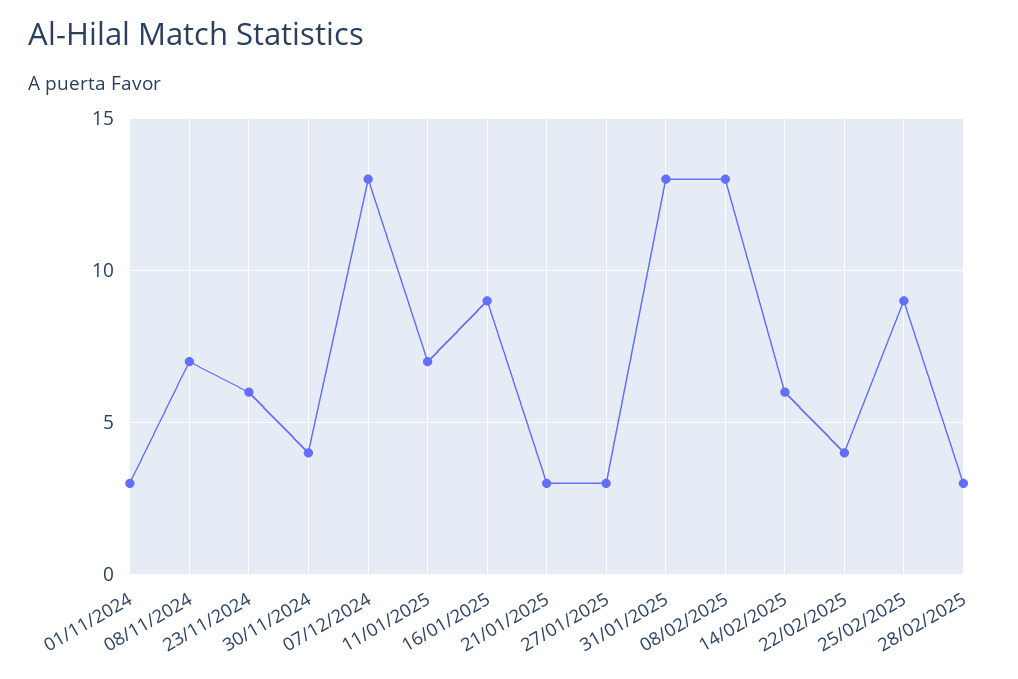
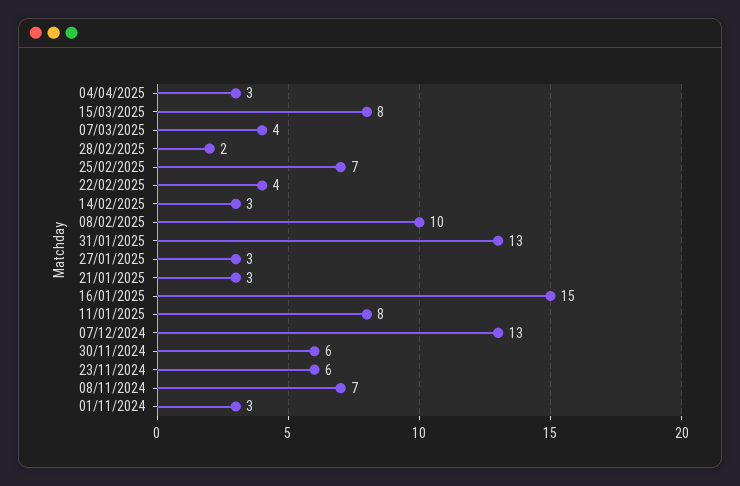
30/11/2024: 4 -> 6
11/01/2025: 7 -> 8
16/01/2025: 9 -> 15
08/02/2025: 13 -> 10
14/02/2025: 6 -> 3
25/02/2025: 9 -> 7
28/02/2025: 3 -> 2
04/04/2025: none -> 3
15/03/2025: none -> 8
07/03/2025: none -> 4

